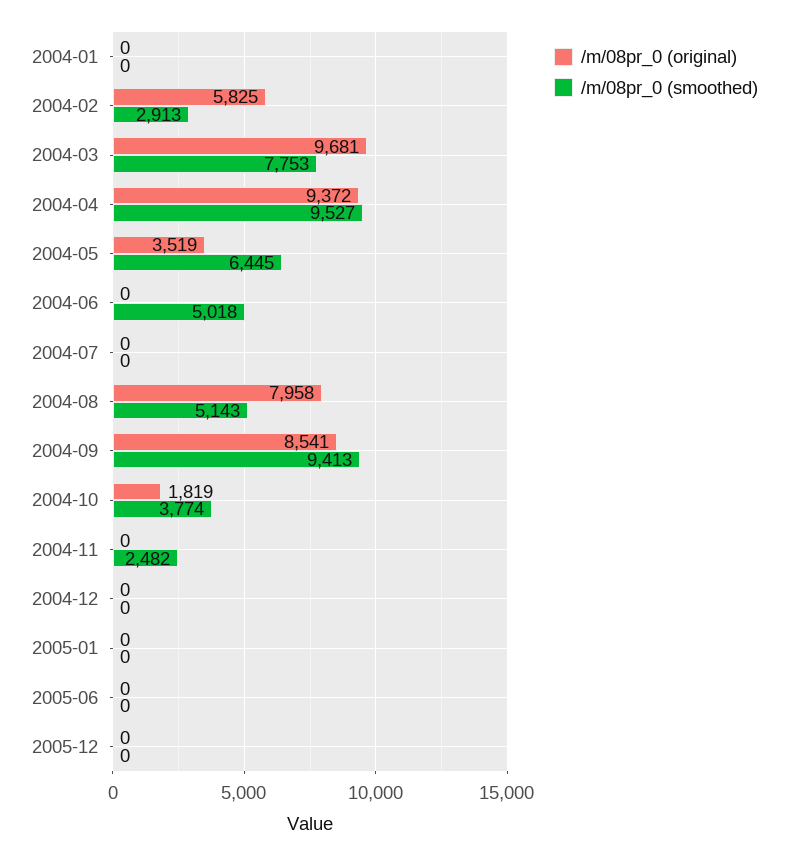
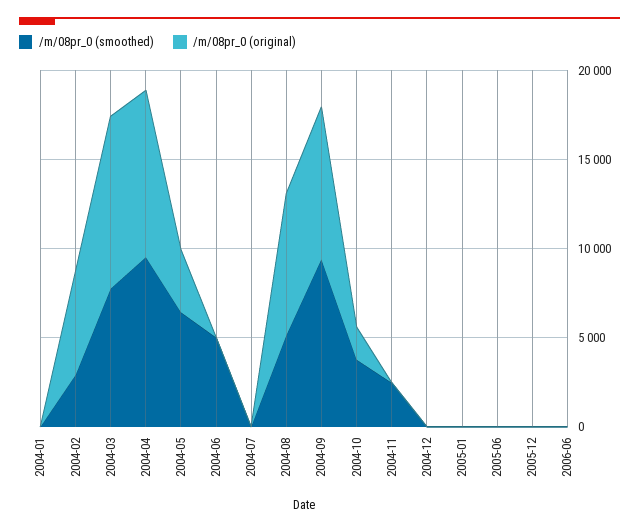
/m/08pr_0 (smoothed), 2006-06: none -> 0
/m/08pr_0 (original), 2006-06: none -> 0

